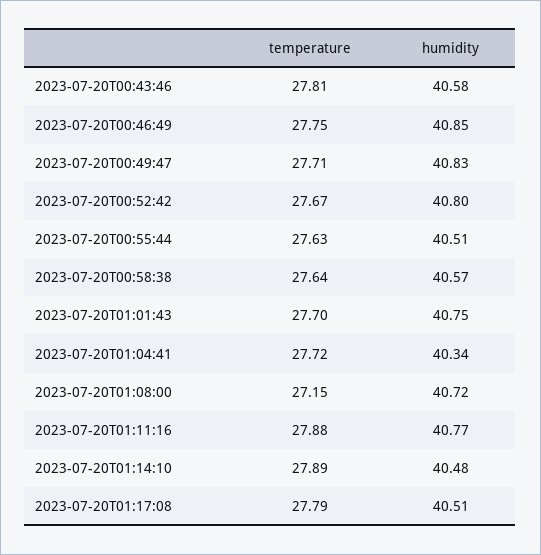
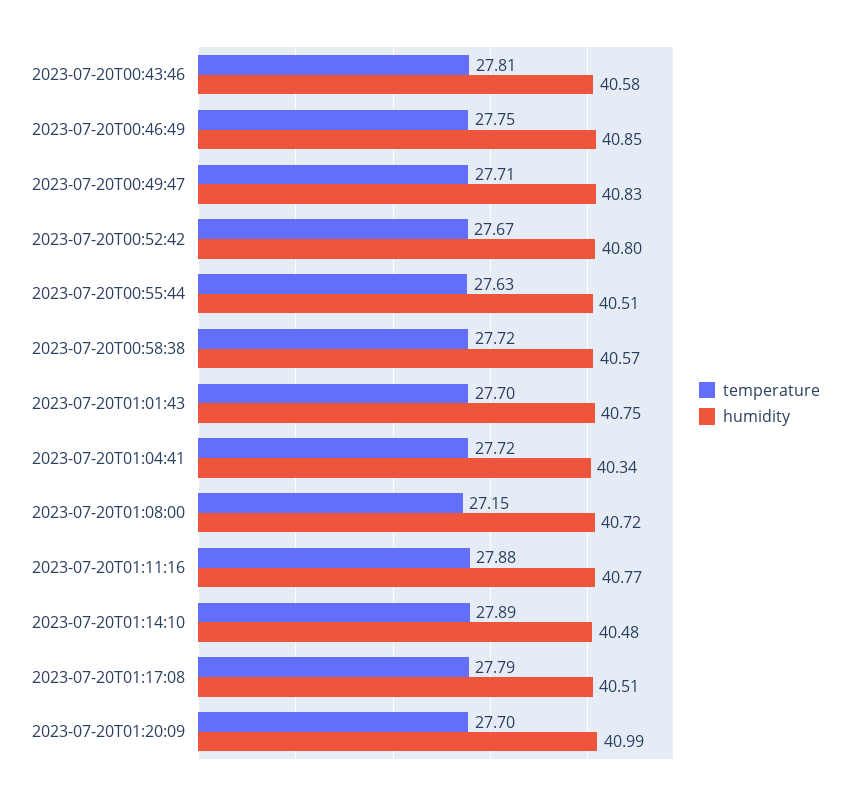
temperature, 2023-07-20T00:58:38: 27.64 -> 27.72
temperature, 2023-07-20T01:20:09: none -> 27.7
humidity, 2023-07-20T01:20:09: none -> 40.99

